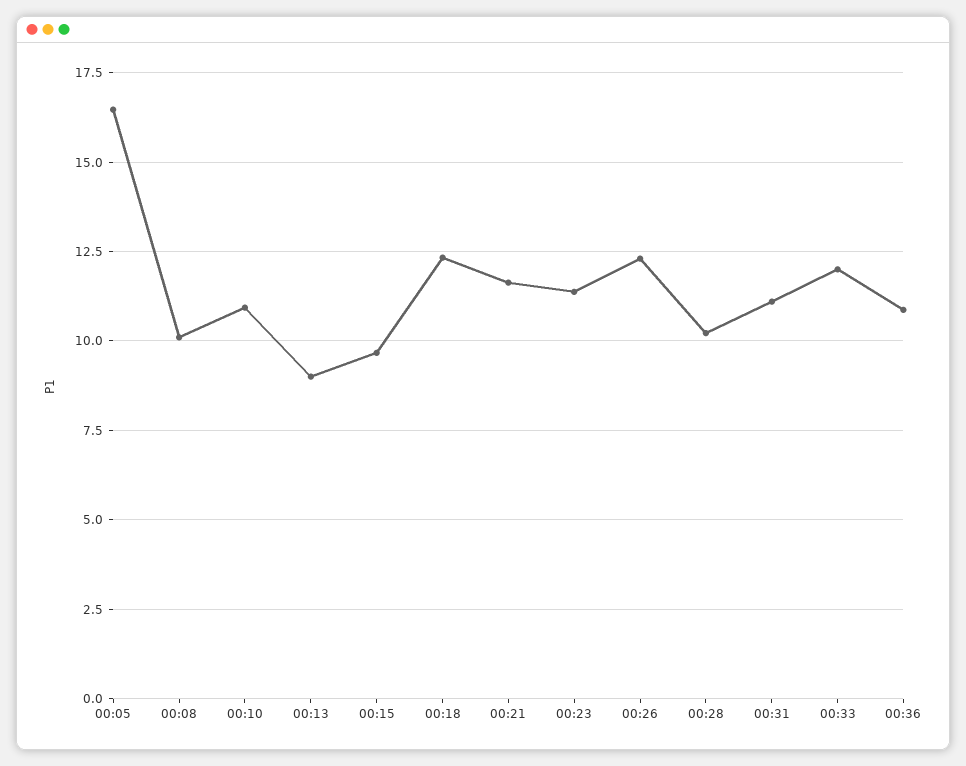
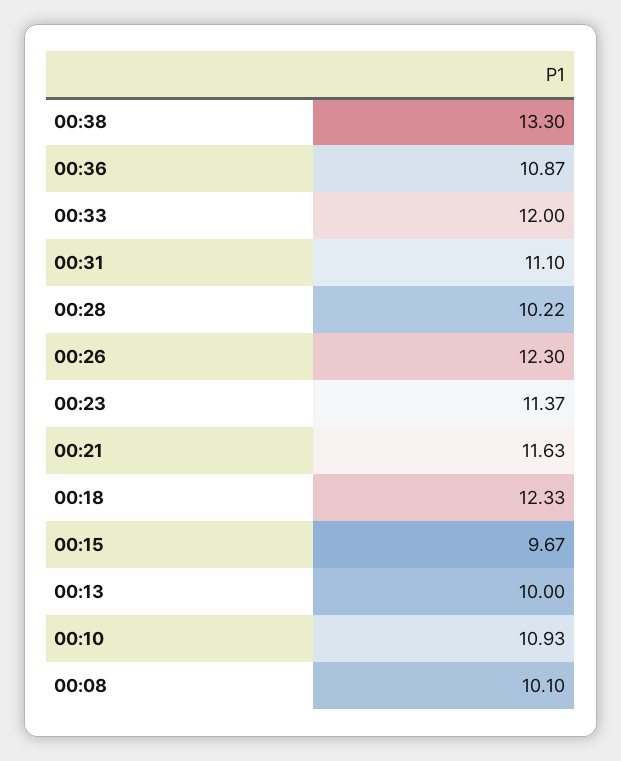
00:05: 16.5 -> none
00:13: 9 -> 10
00:38: none -> 13.3

